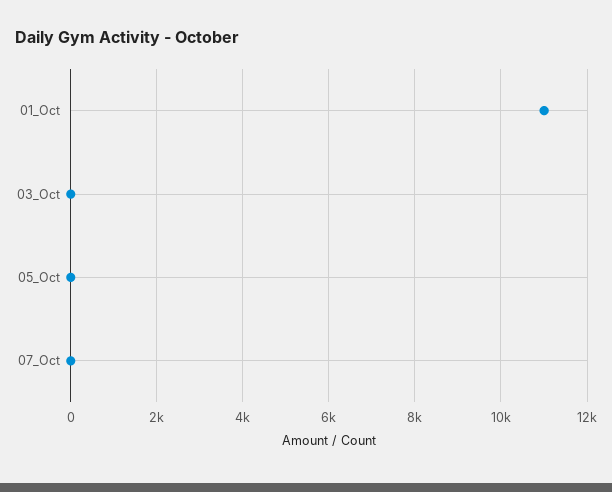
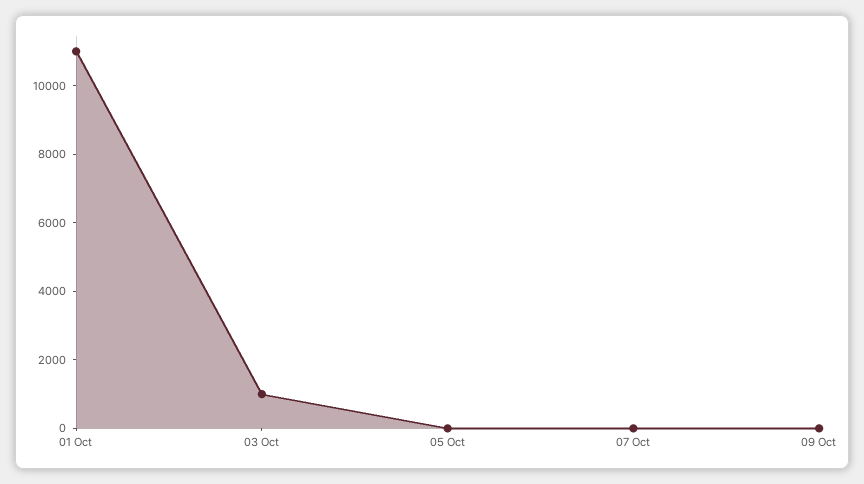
03_Oct: 0 -> 1000
09 Oct: none -> 0

